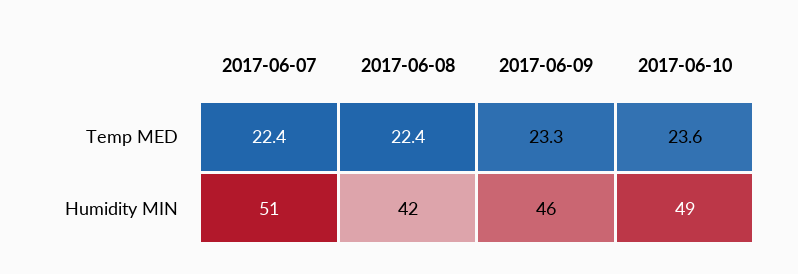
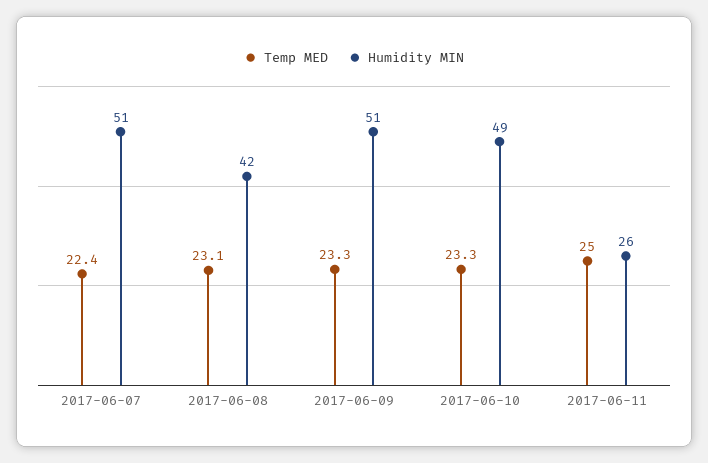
Temp MED, 2017-06-08: 22.4 -> 23.1
Temp MED, 2017-06-10: 23.6 -> 23.3
Humidity MIN, 2017-06-09: 46 -> 51
Temp MED, 2017-06-11: none -> 25
Humidity MIN, 2017-06-11: none -> 26

